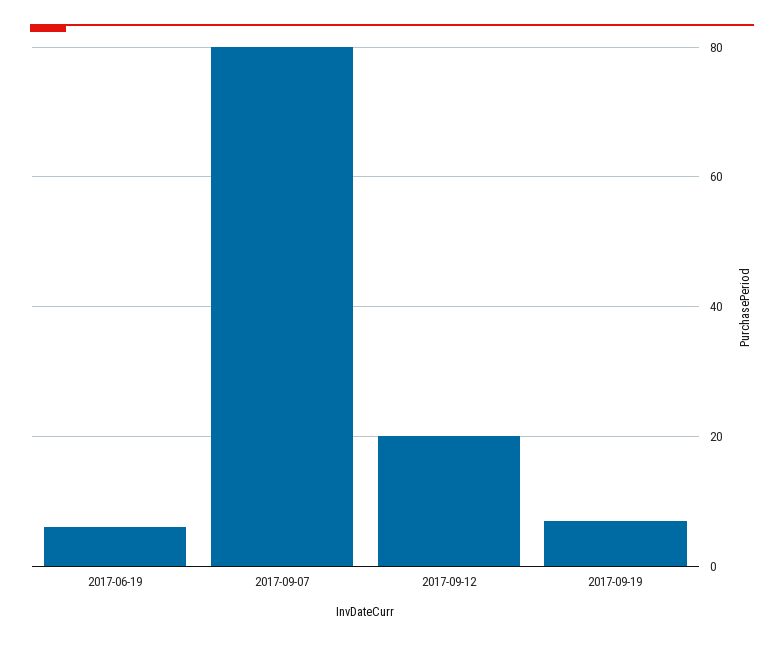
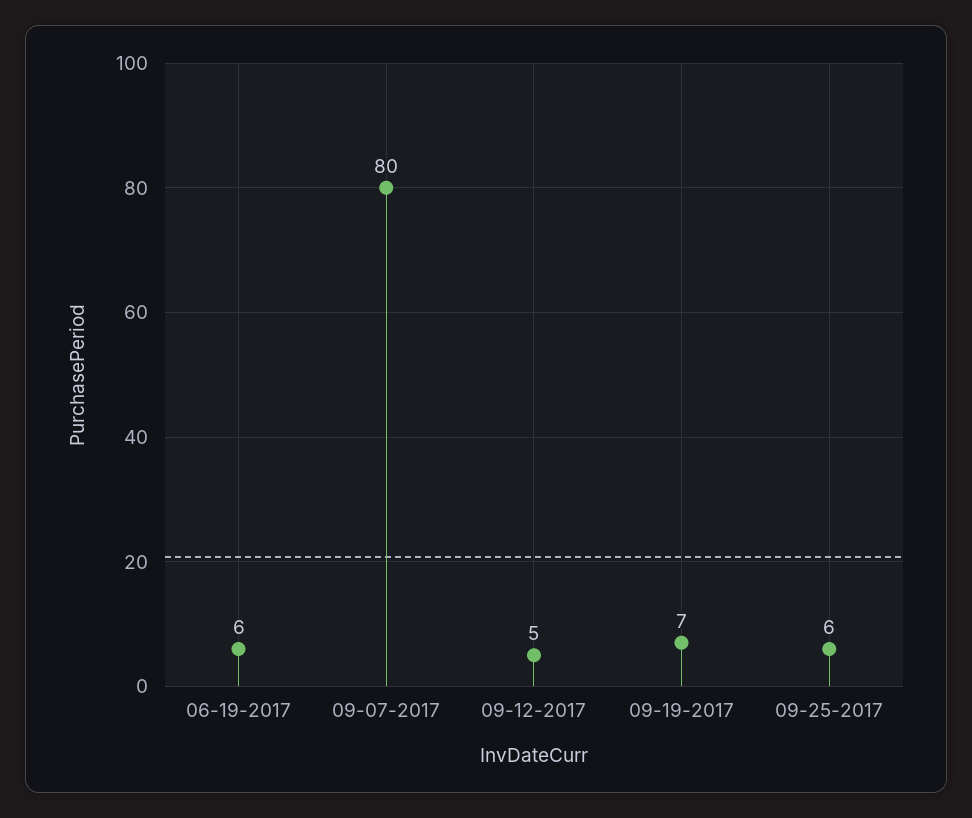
2017-09-12: 20 -> 5
09-25-2017: none -> 6

